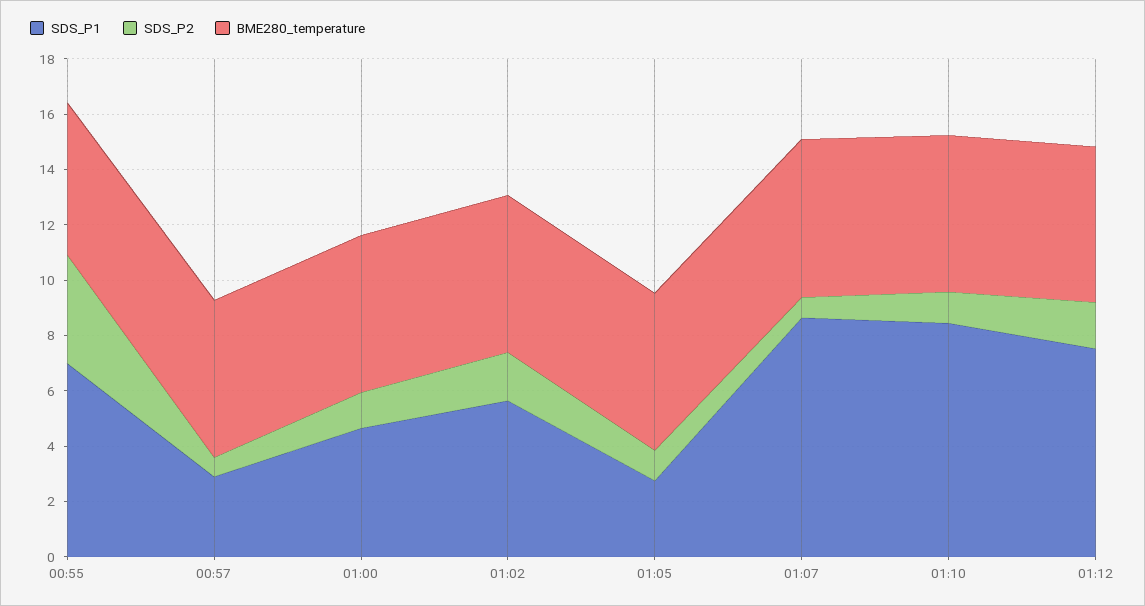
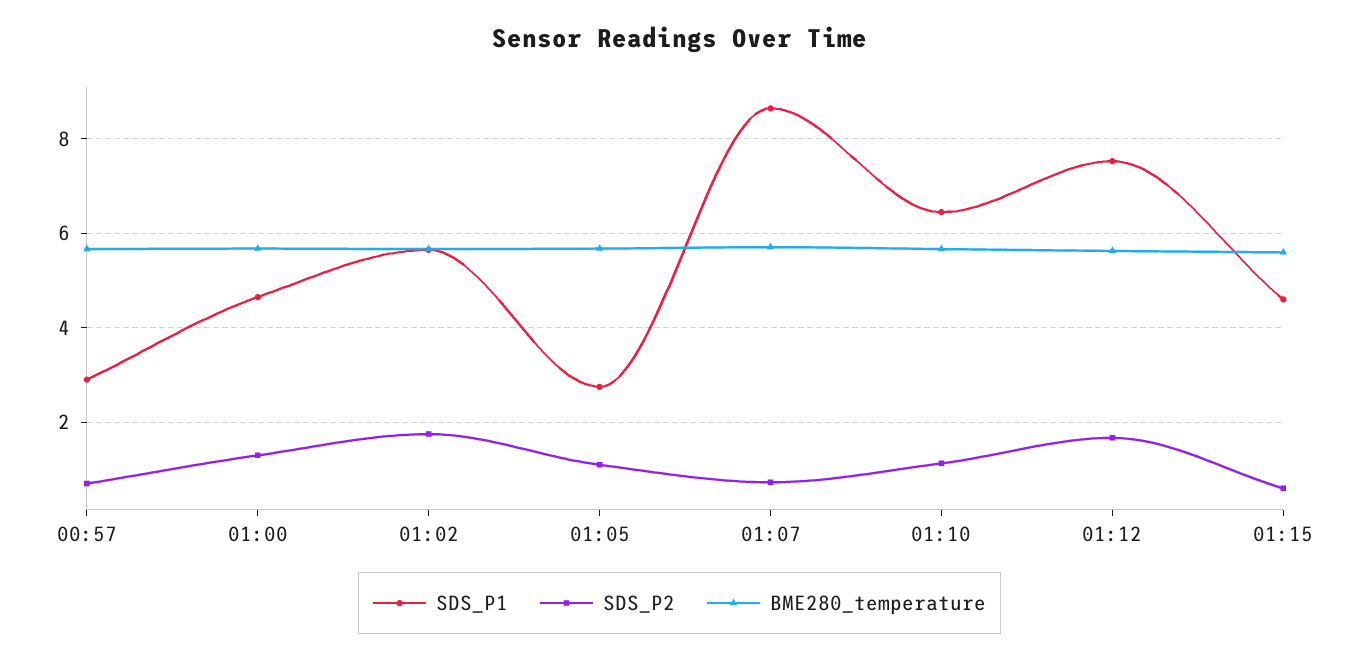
SDS_P1, 00:55: 7 -> none
SDS_P2, 00:55: 4 -> none
BME280_temperature, 00:55: 5.5 -> none
SDS_P1, 01:10: 8.5 -> 6.4
SDS_P1, 01:15: none -> 4.6
SDS_P2, 01:15: none -> 0.6
BME280_temperature, 01:15: none -> 5.6

